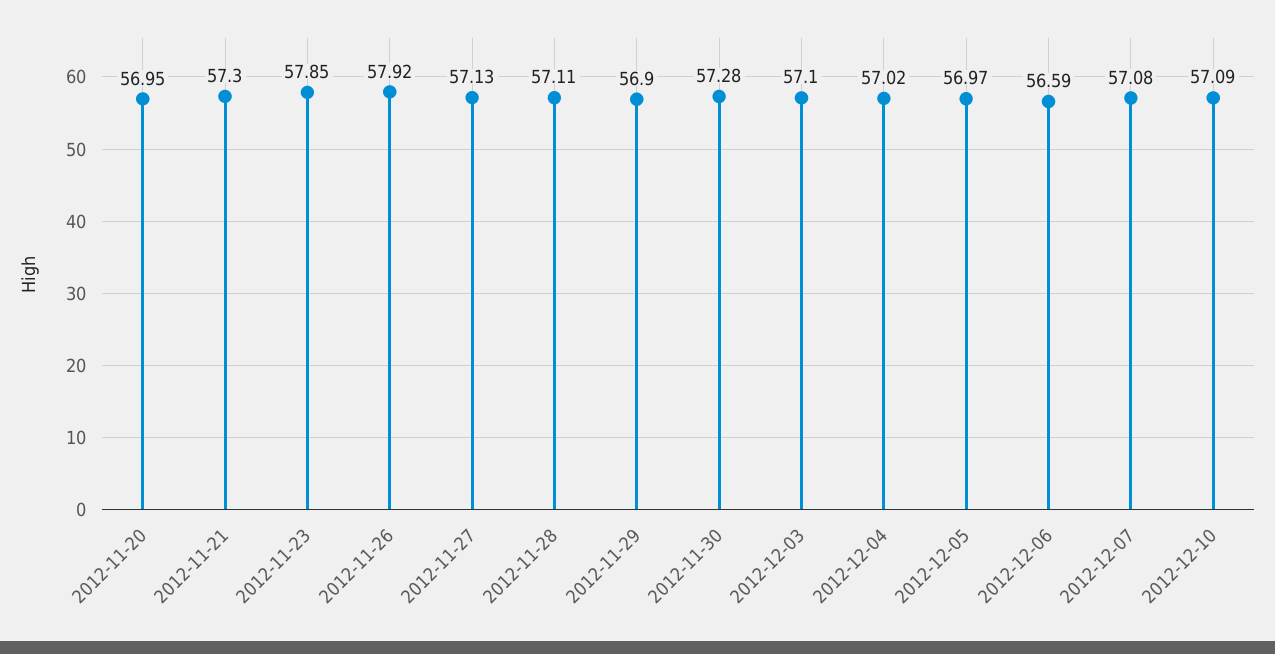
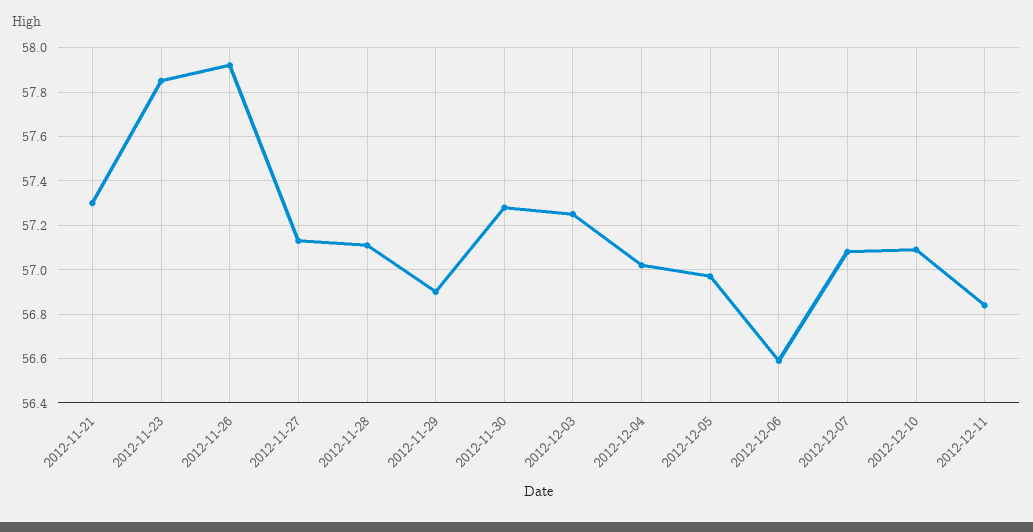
2012-11-20: 56.95 -> none
2012-12-03: 57.1 -> 57.25
2012-12-11: none -> 56.85

